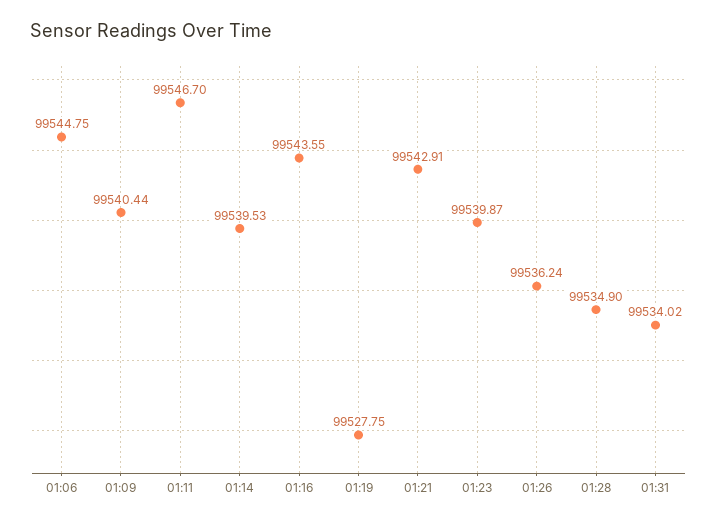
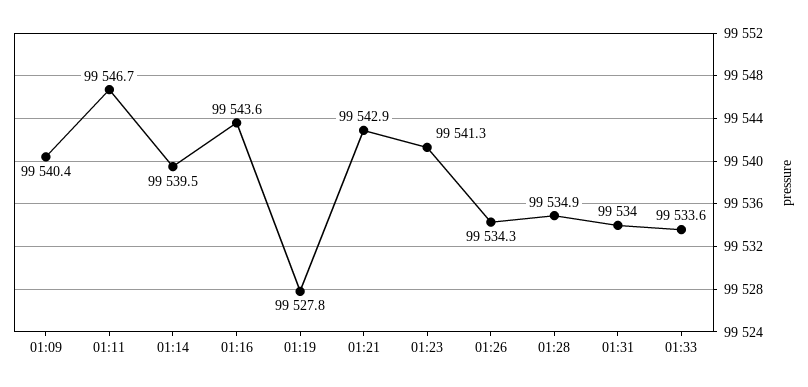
01:06: 99544.75 -> none
01:23: 99539.87 -> 99541.3
01:26: 99536.24 -> 99534.3
01:33: none -> 99533.6

